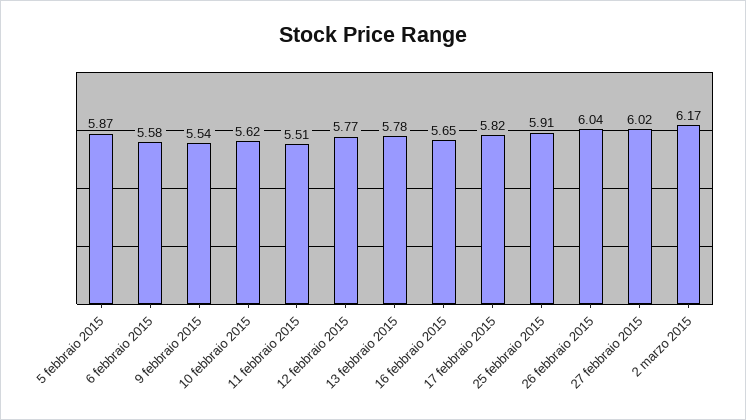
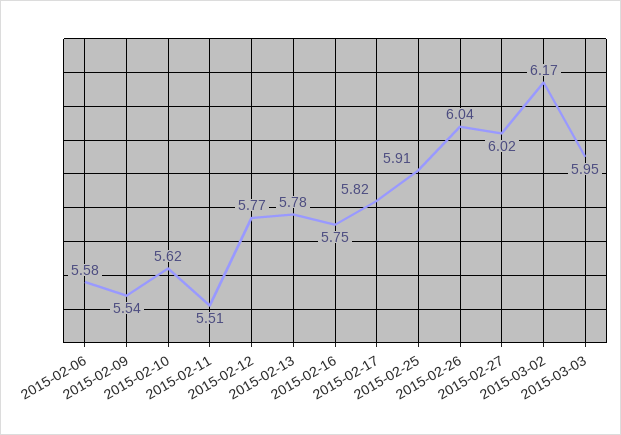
5 febbraio 2015: 5.87 -> none
16 febbraio 2015: 5.65 -> 5.75
2015-03-03: none -> 5.95

